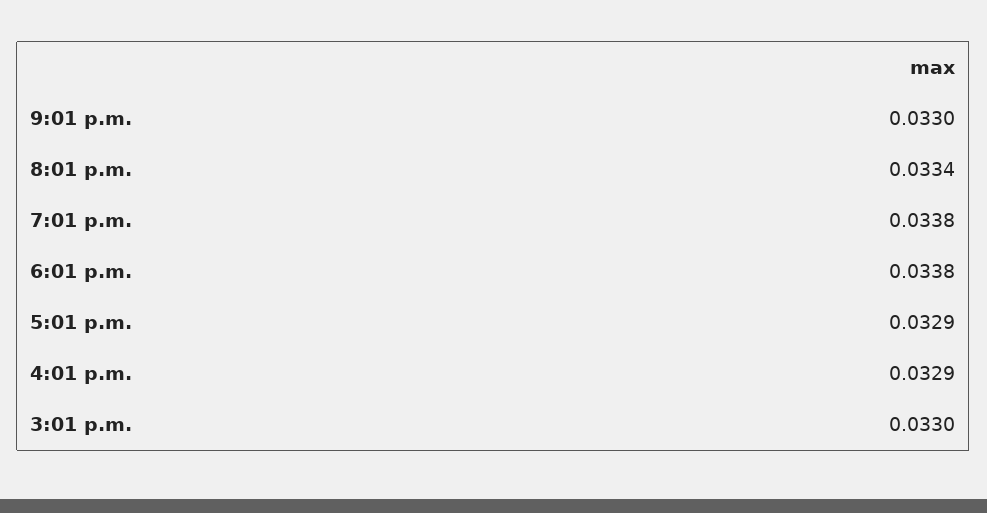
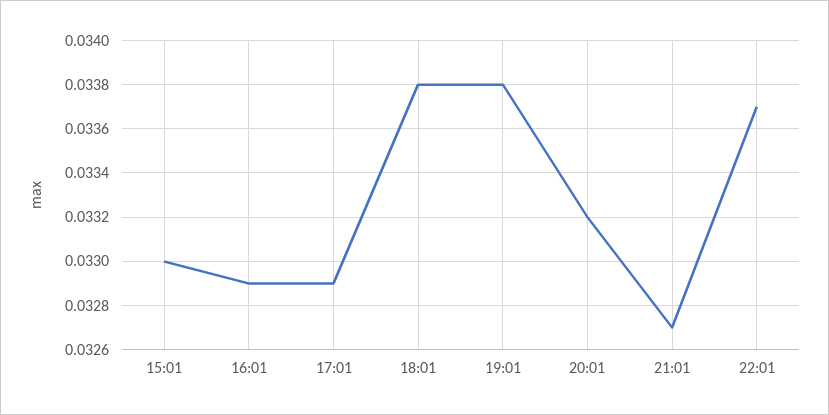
9:01 p.m.: 0.033 -> 0.0327
8:01 p.m.: 0.0334 -> 0.0332
22:01: none -> 0.0337

